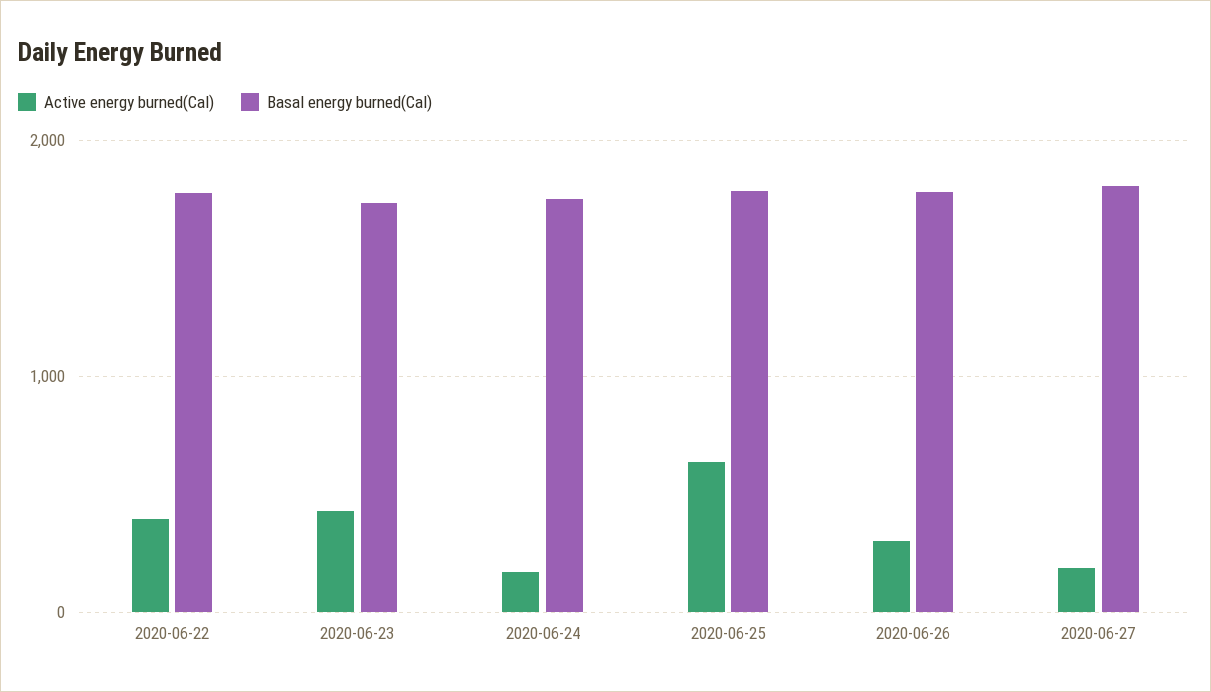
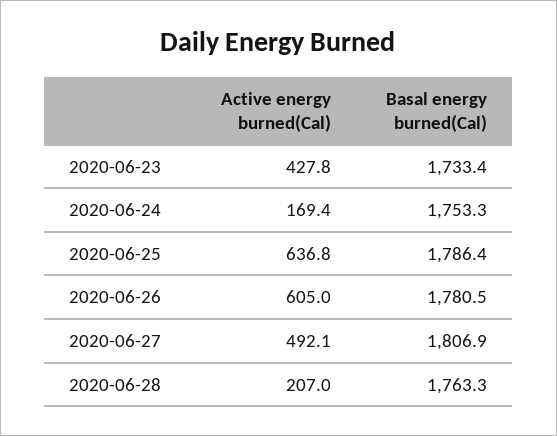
Active energy burned(Cal), 2020-06-22: 400 -> none
Basal energy burned(Cal), 2020-06-22: 1800 -> none
Active energy burned(Cal), 2020-06-26: 300 -> 605
Active energy burned(Cal), 2020-06-27: 200 -> 492.1
Active energy burned(Cal), 2020-06-28: none -> 207
Basal energy burned(Cal), 2020-06-28: none -> 1763.3

